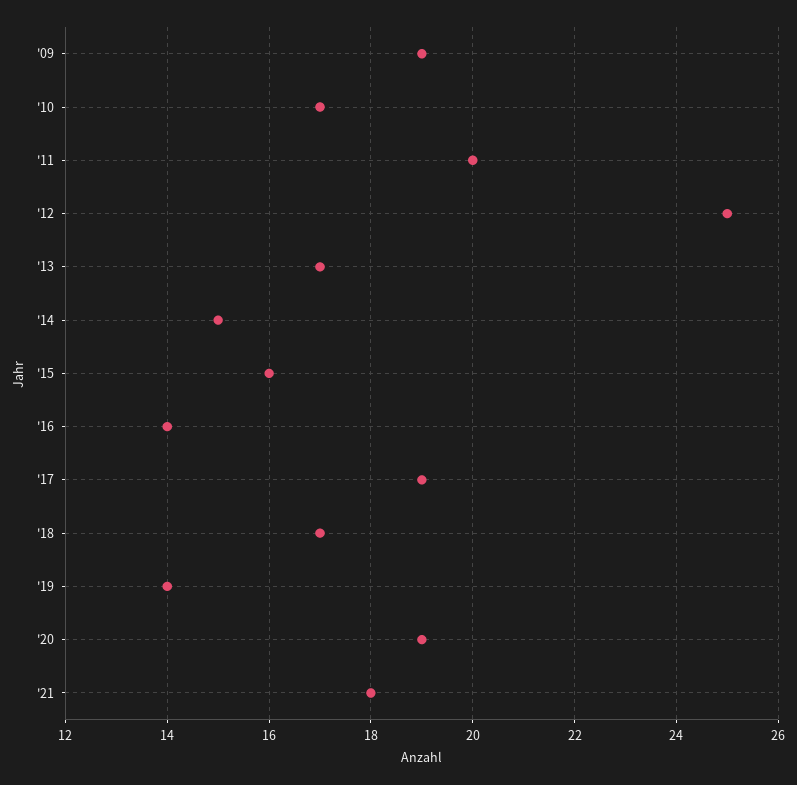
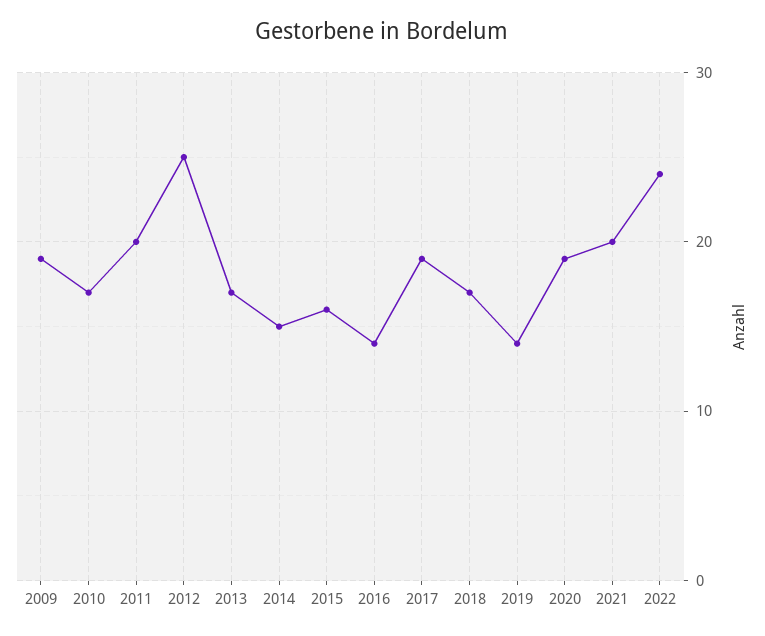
'21: 18 -> 20
2022: none -> 24

